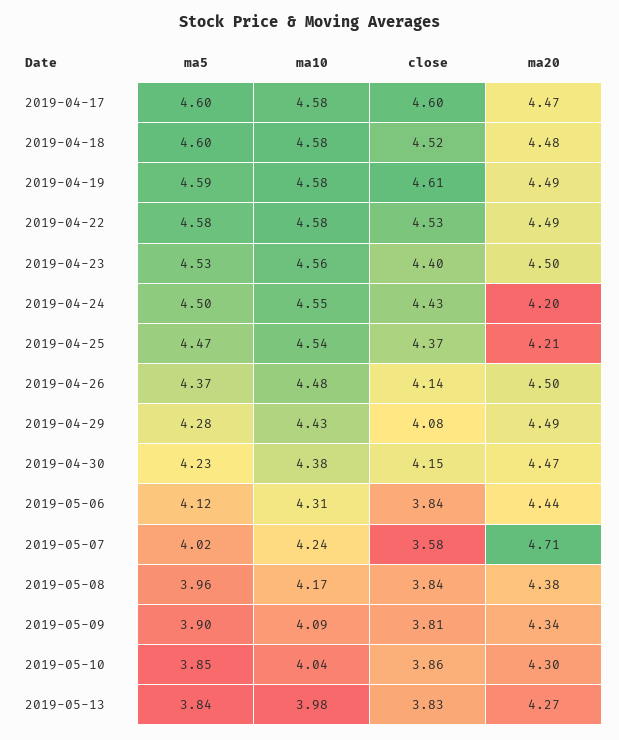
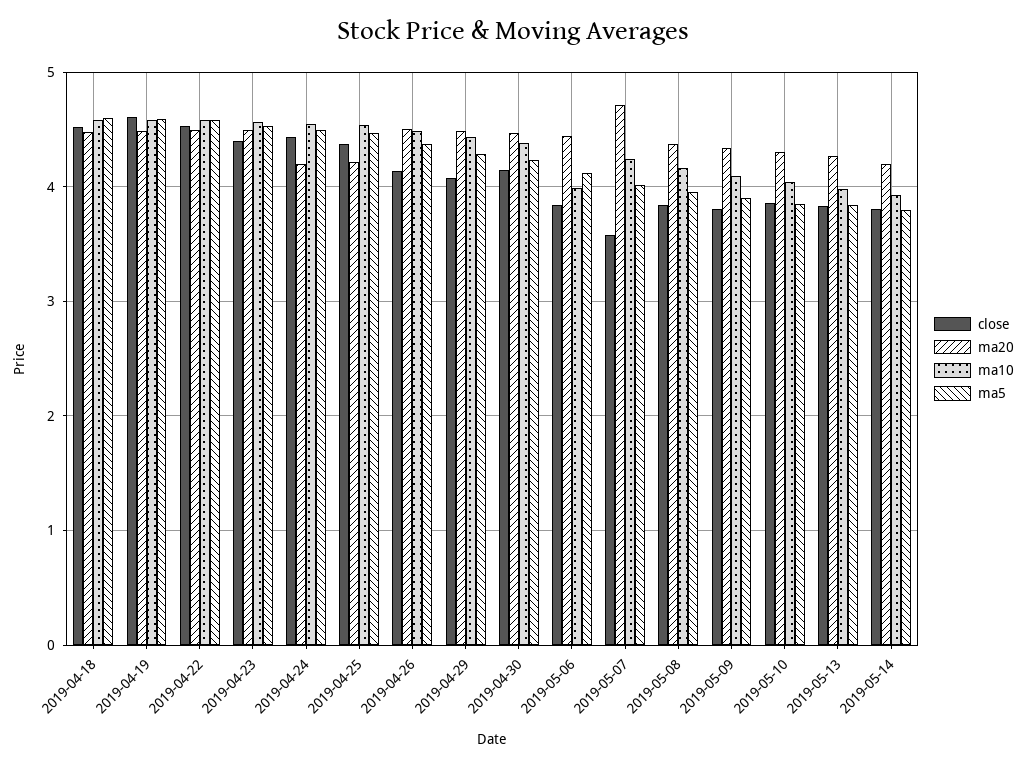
ma5, 2019-04-17: 4.6 -> none
ma10, 2019-04-17: 4.58 -> none
close, 2019-04-17: 4.6 -> none
ma20, 2019-04-17: 4.47 -> none
ma10, 2019-05-06: 4.31 -> 4
close, 2019-05-14: none -> 3.8
ma20, 2019-05-14: none -> 4.2
ma10, 2019-05-14: none -> 3.9
ma5, 2019-05-14: none -> 3.8

